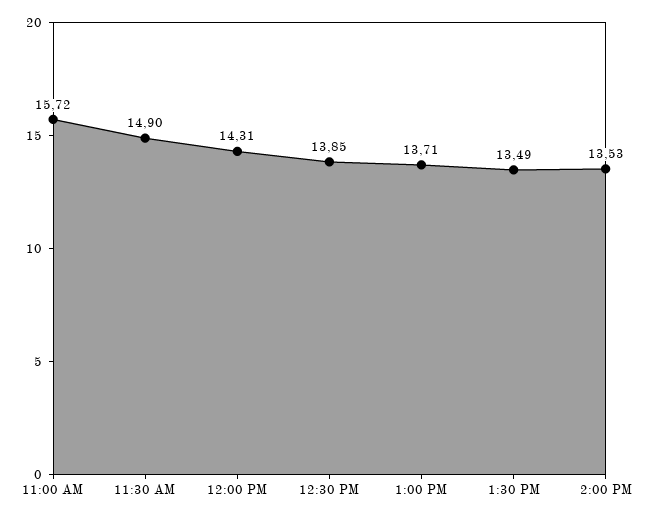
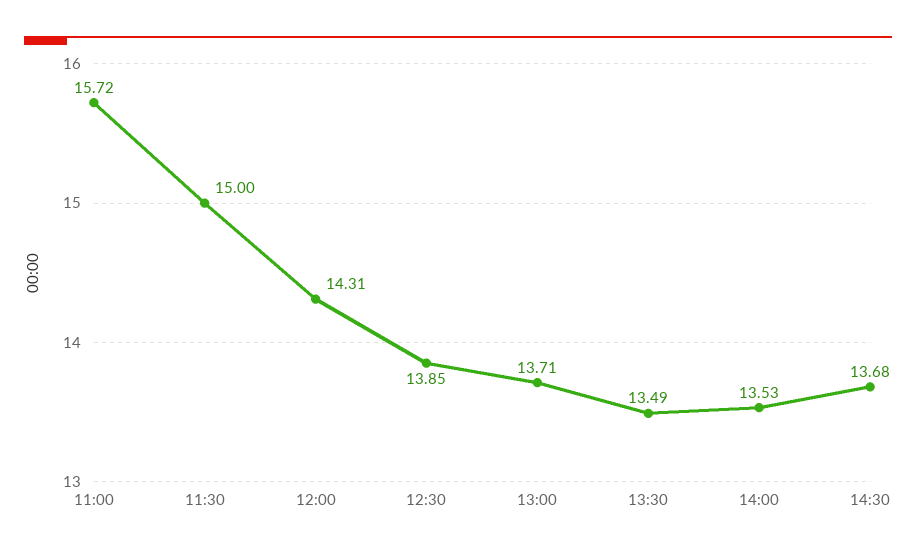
11:30 AM: 14.9 -> 15
14:30: none -> 13.68

